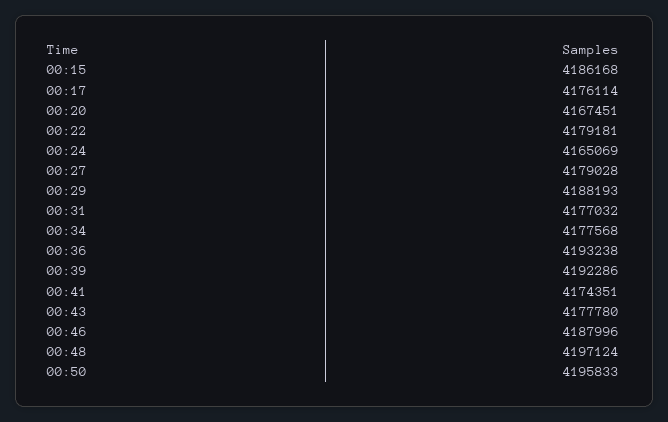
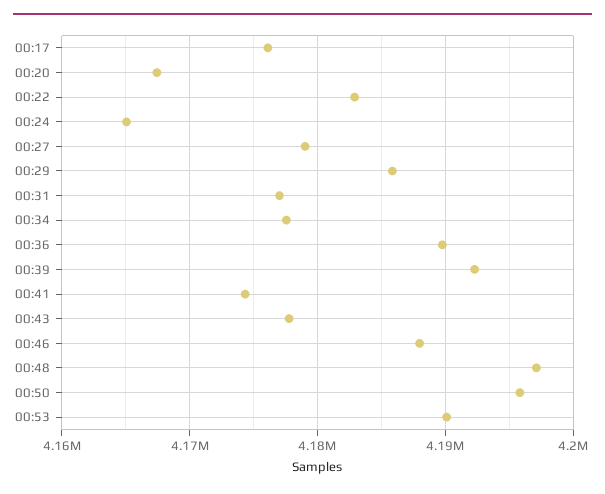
00:15: 4186168 -> none
00:22: 4179181 -> 4183000
00:29: 4188193 -> 4186000
00:36: 4193238 -> 4190000
00:53: none -> 4190000

